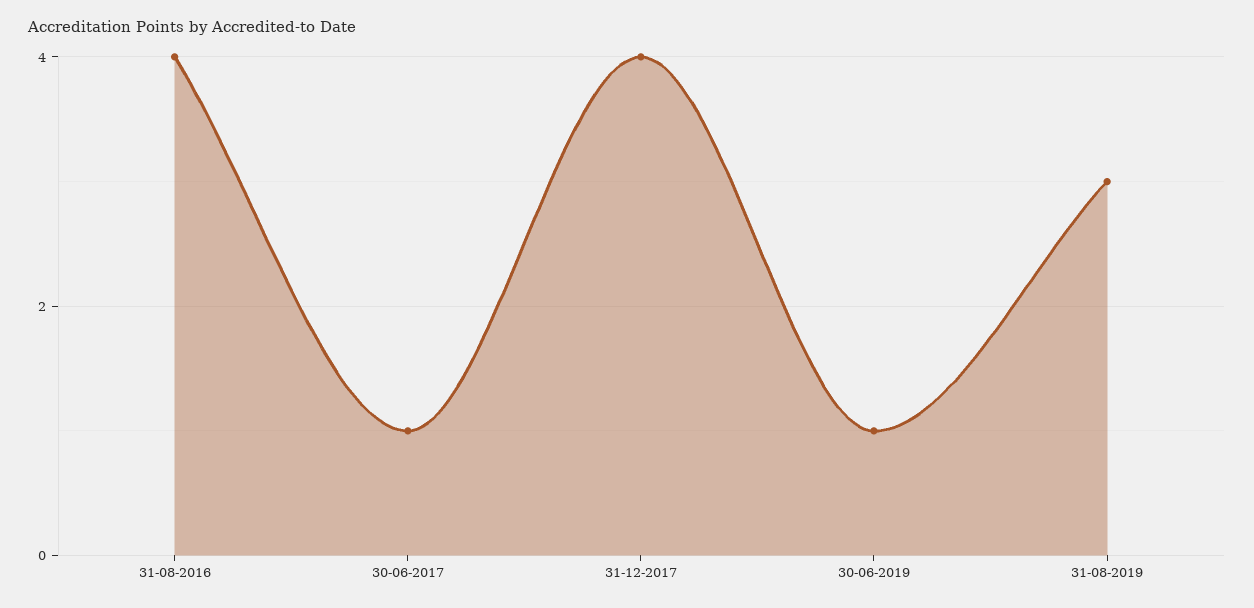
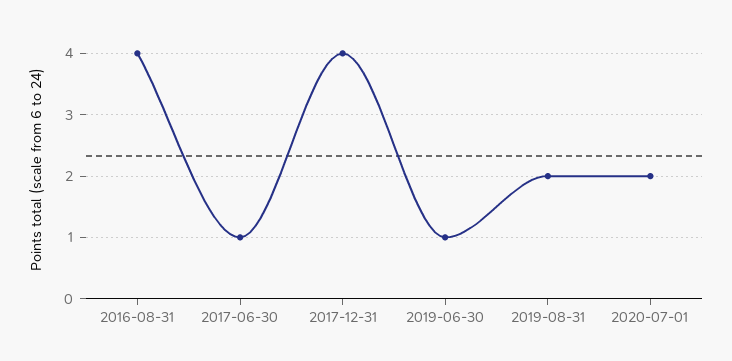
31-08-2019: 3 -> 2
2020-07-01: none -> 2

